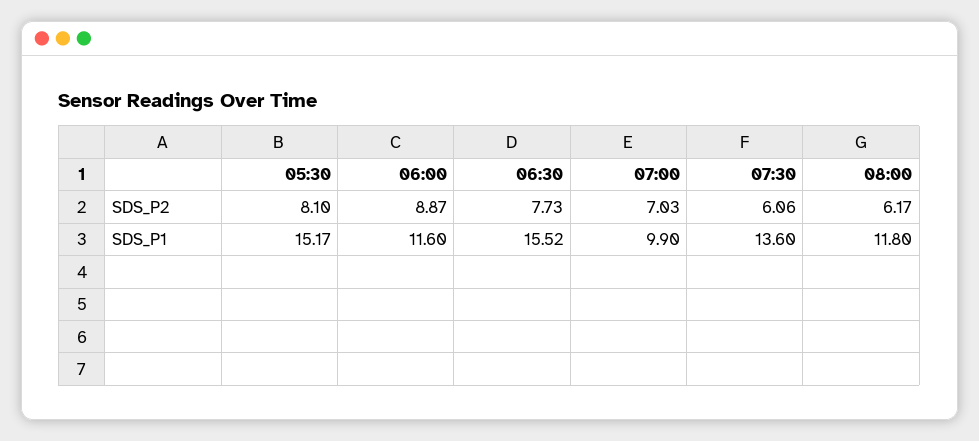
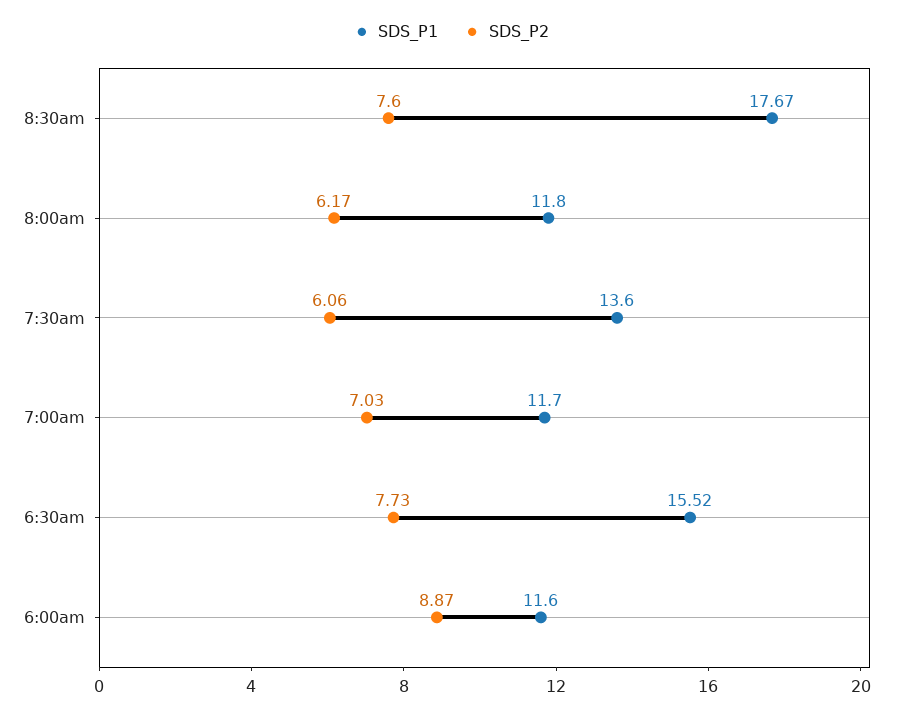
SDS_P2, 05:30: 8.1 -> none
SDS_P1, 05:30: 15.17 -> none
SDS_P1, 07:00: 9.9 -> 11.7
SDS_P1, 8:30am: none -> 17.67
SDS_P2, 8:30am: none -> 7.6

